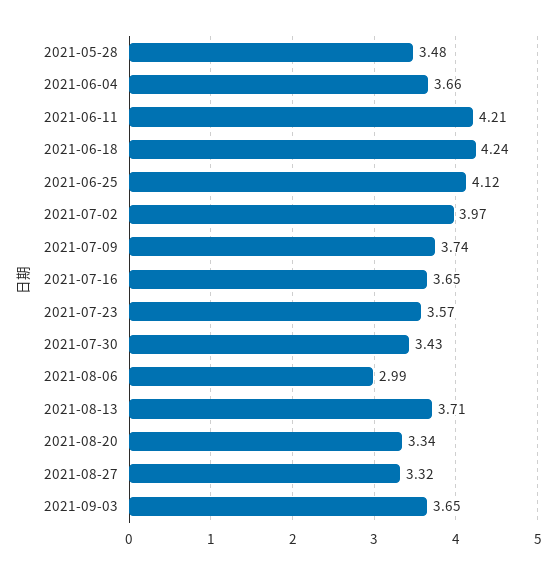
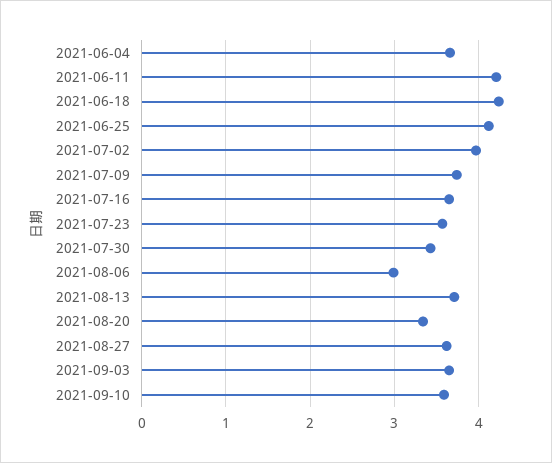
2021-05-28: 3.48 -> none
2021-08-27: 3.32 -> 3.6
2021-09-10: none -> 3.6

